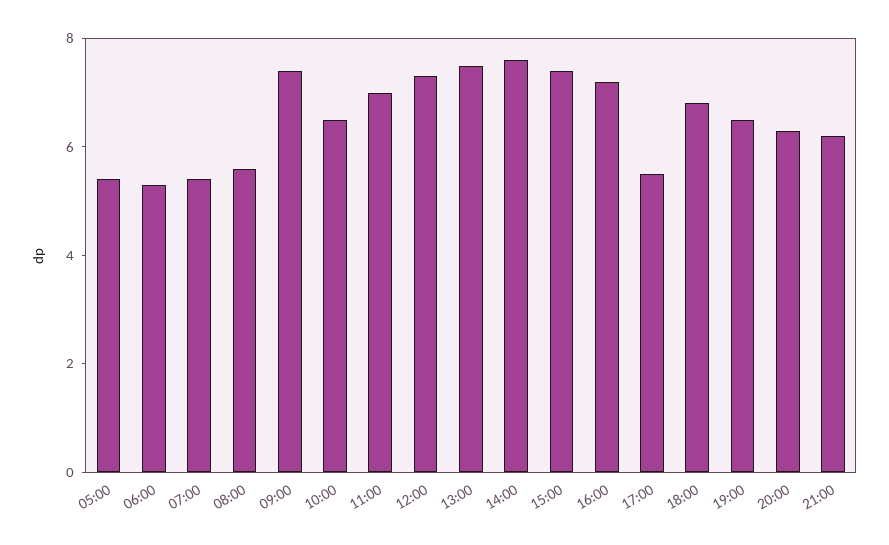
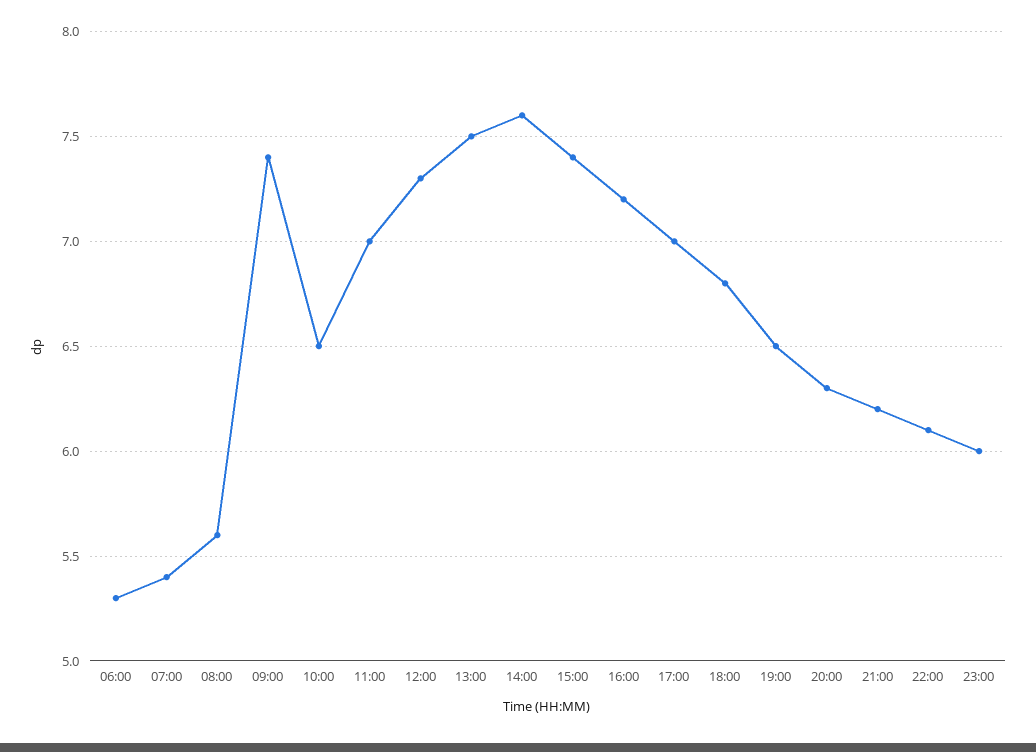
05:00: 5.5 -> none
17:00: 5.5 -> 7
22:00: none -> 6.1
23:00: none -> 6

